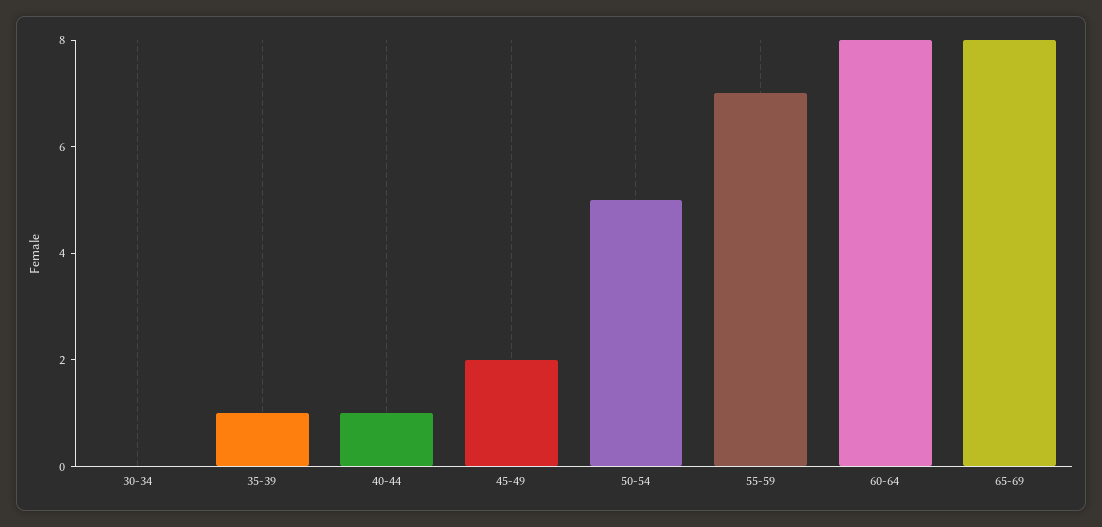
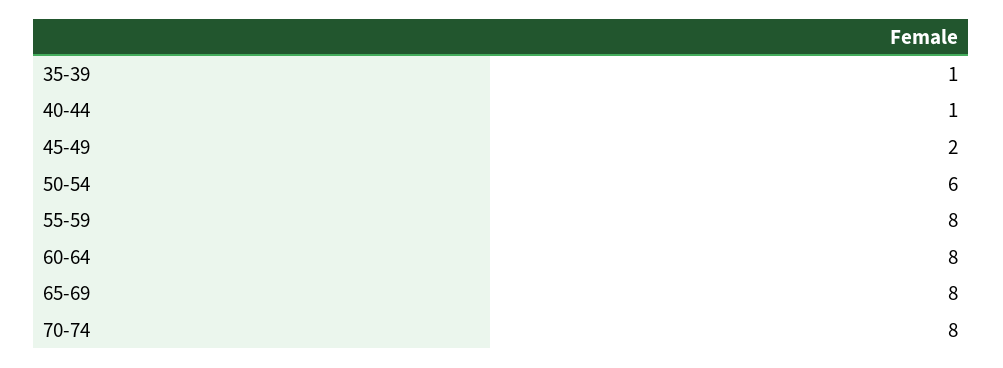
30-34: 0 -> none
50-54: 5 -> 6
55-59: 7 -> 8
70-74: none -> 8

